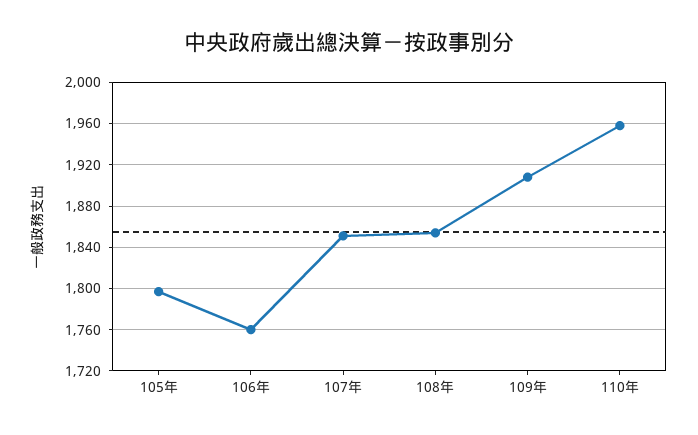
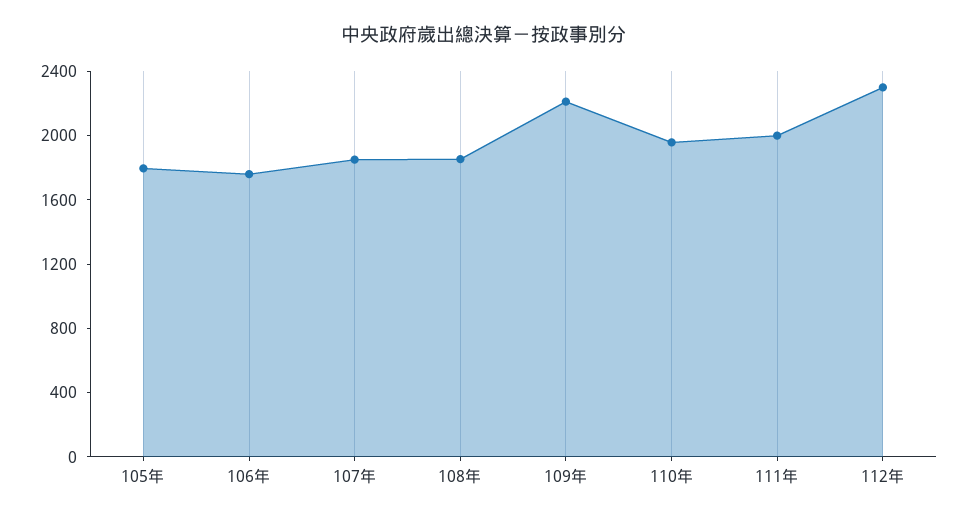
109年: 1910 -> 2200
111年: none -> 2000
112年: none -> 2300

